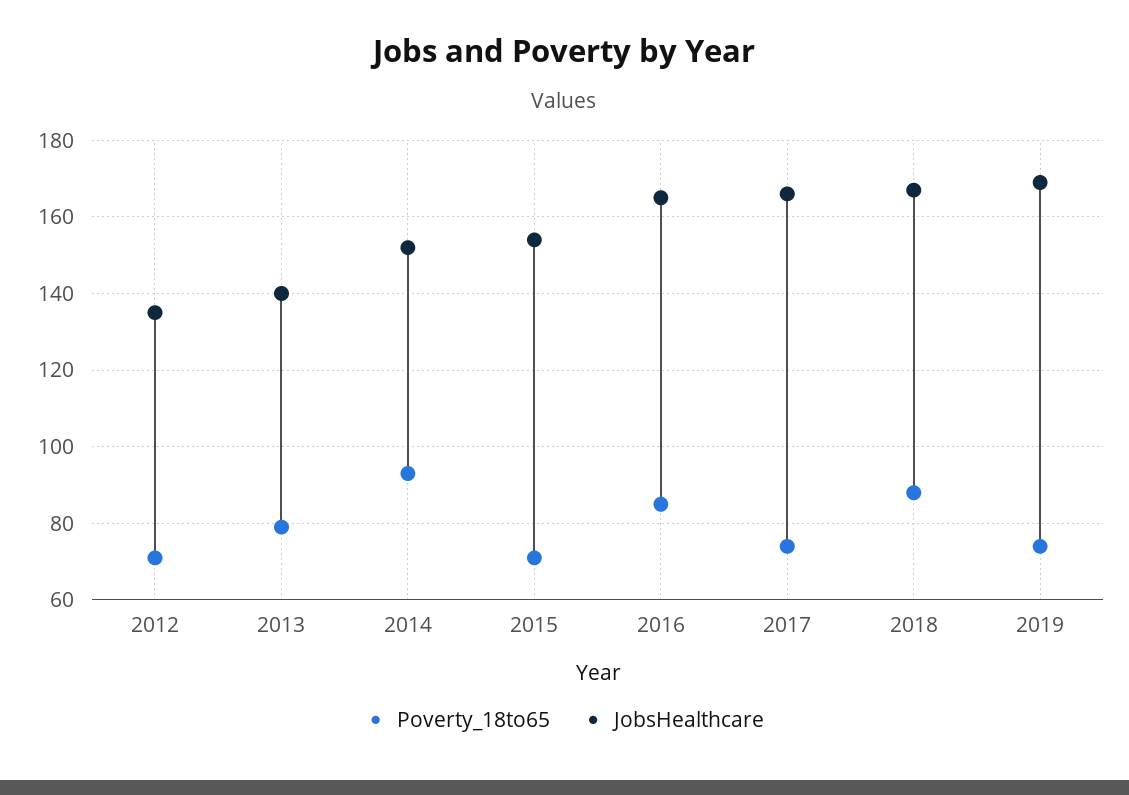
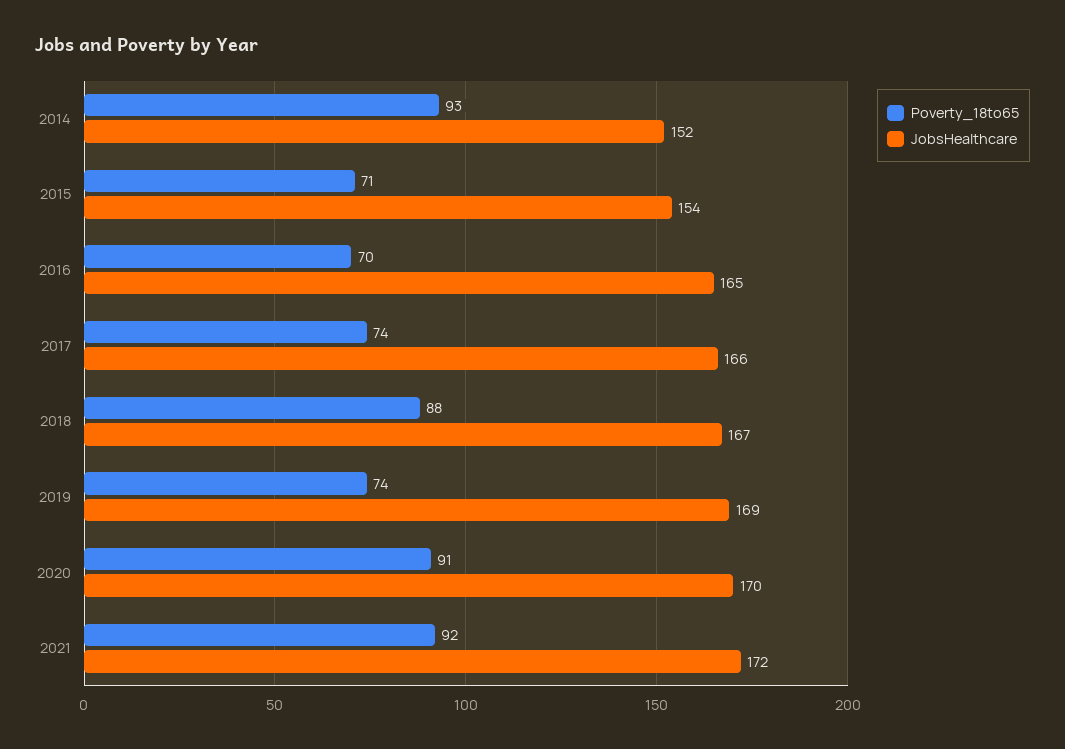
Poverty_18to65, 2012: 70 -> none
JobsHealthcare, 2012: 135 -> none
Poverty_18to65, 2013: 80 -> none
JobsHealthcare, 2013: 140 -> none
Poverty_18to65, 2016: 85 -> 70
Poverty_18to65, 2020: none -> 91
JobsHealthcare, 2020: none -> 170
Poverty_18to65, 2021: none -> 92
JobsHealthcare, 2021: none -> 172

